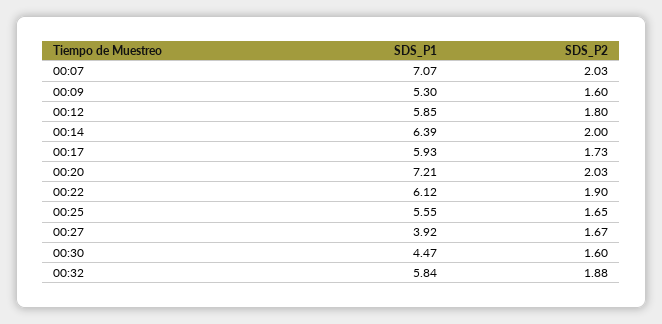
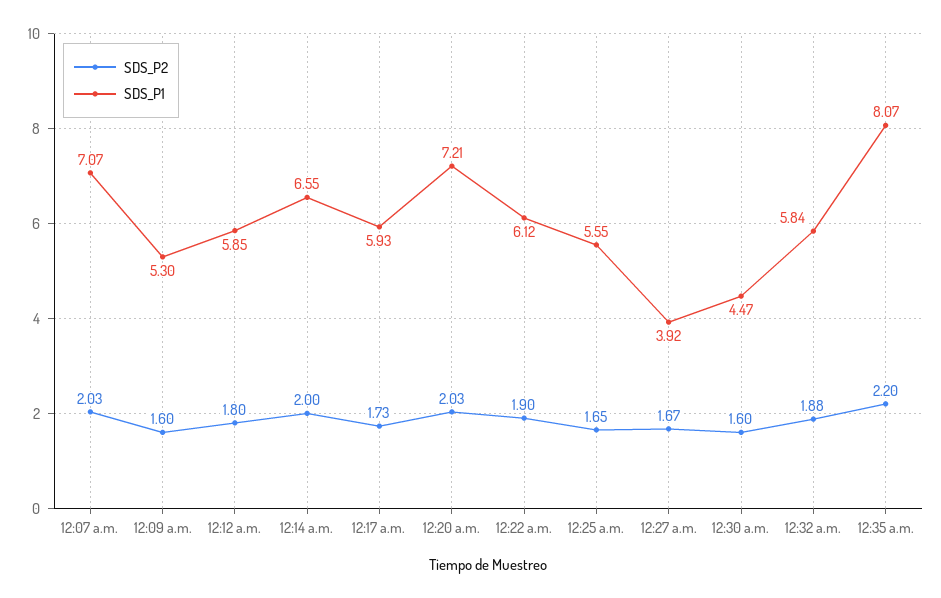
SDS_P1, 00:14: 6.39 -> 6.55
SDS_P2, 12:35 a.m.: none -> 2.2
SDS_P1, 12:35 a.m.: none -> 8.07

